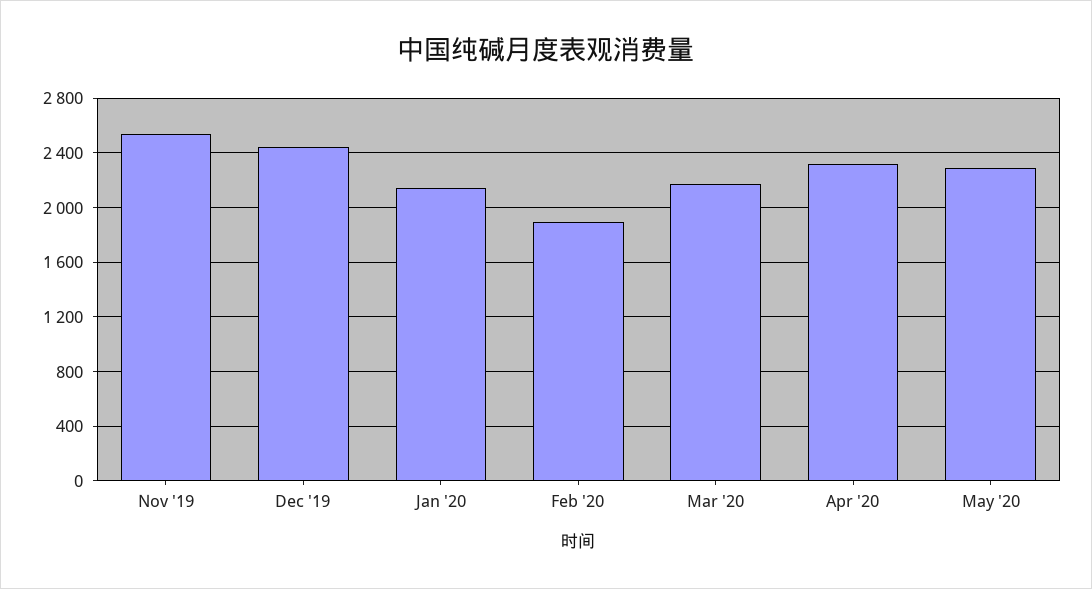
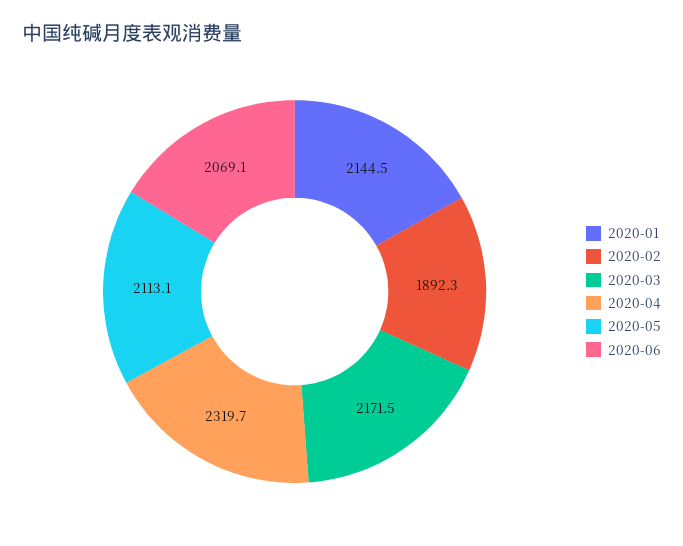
Nov '19: 2550 -> none
Dec '19: 2450 -> none
May '20: 2300 -> 2113.1
2020-06: none -> 2069.1

